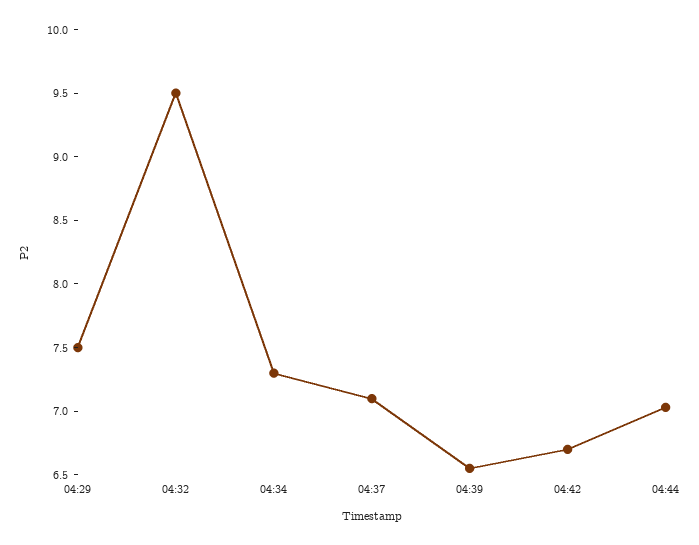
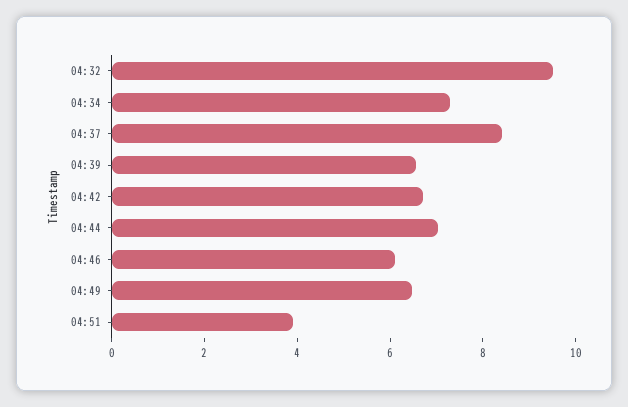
04:29: 7.5 -> none
04:37: 7.1 -> 8.5
04:46: none -> 6
04:49: none -> 6.5
04:51: none -> 4

